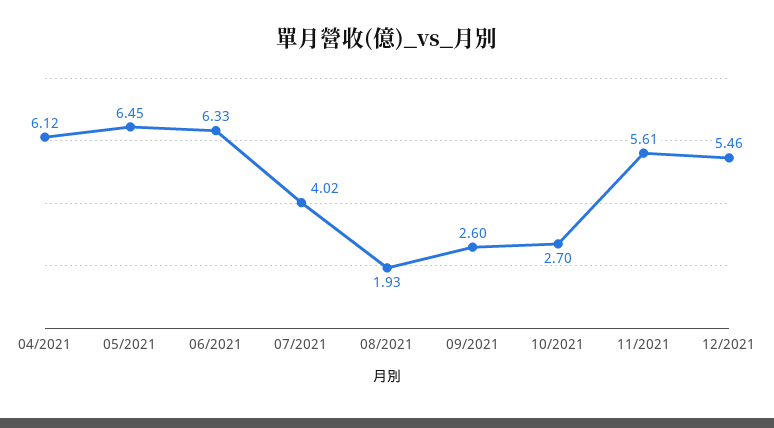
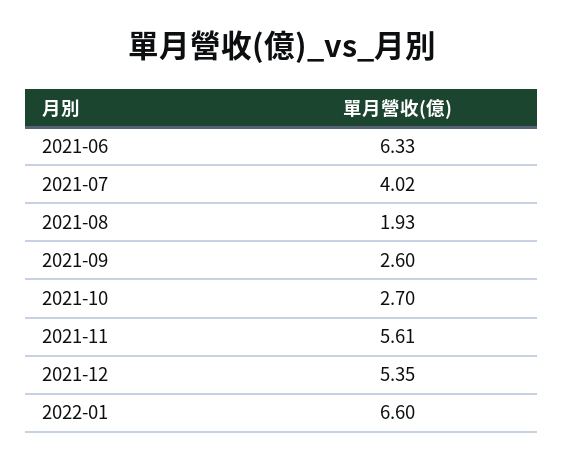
04/2021: 6.12 -> none
05/2021: 6.45 -> none
12/2021: 5.46 -> 5.35
2022-01: none -> 6.6

